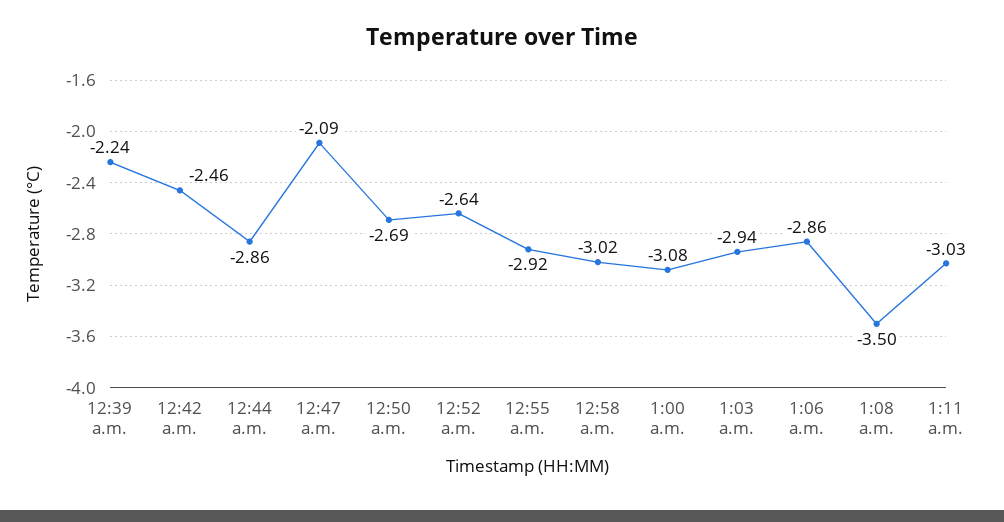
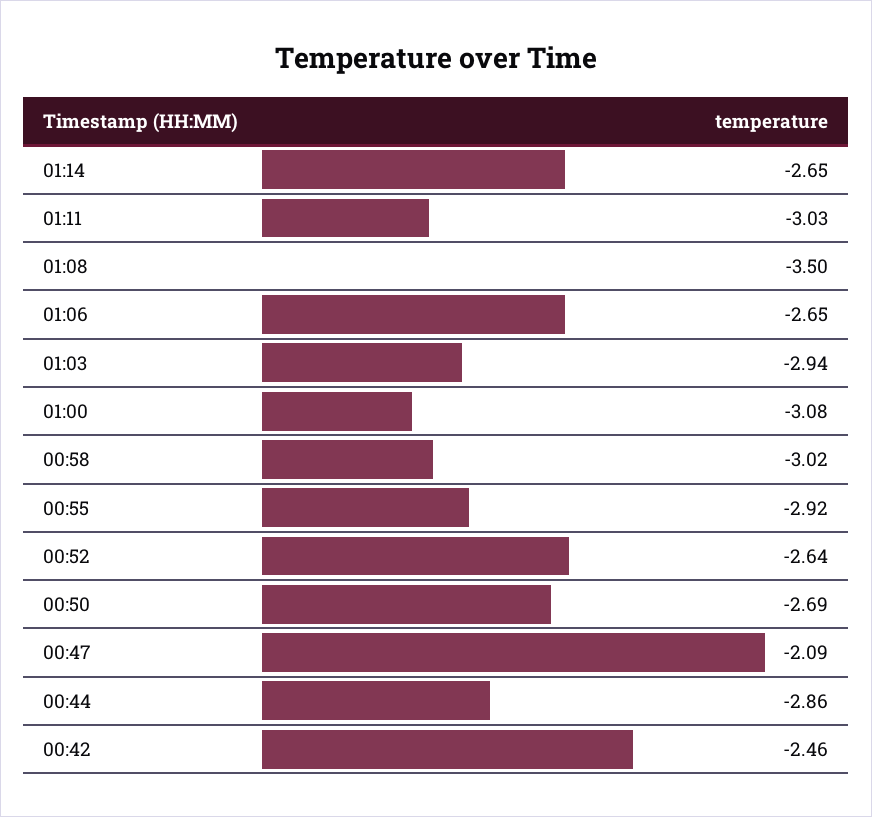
12:39 a.m.: -2.24 -> none
1:06 a.m.: -2.86 -> -2.65
01:14: none -> -2.65

